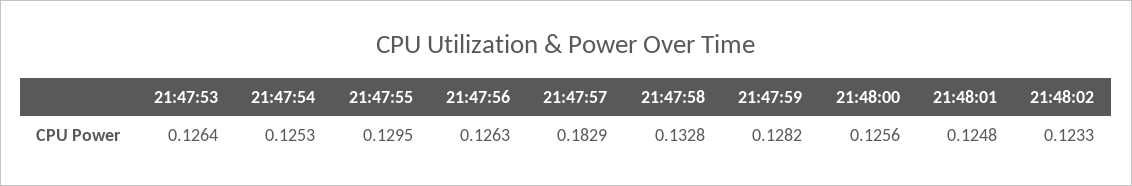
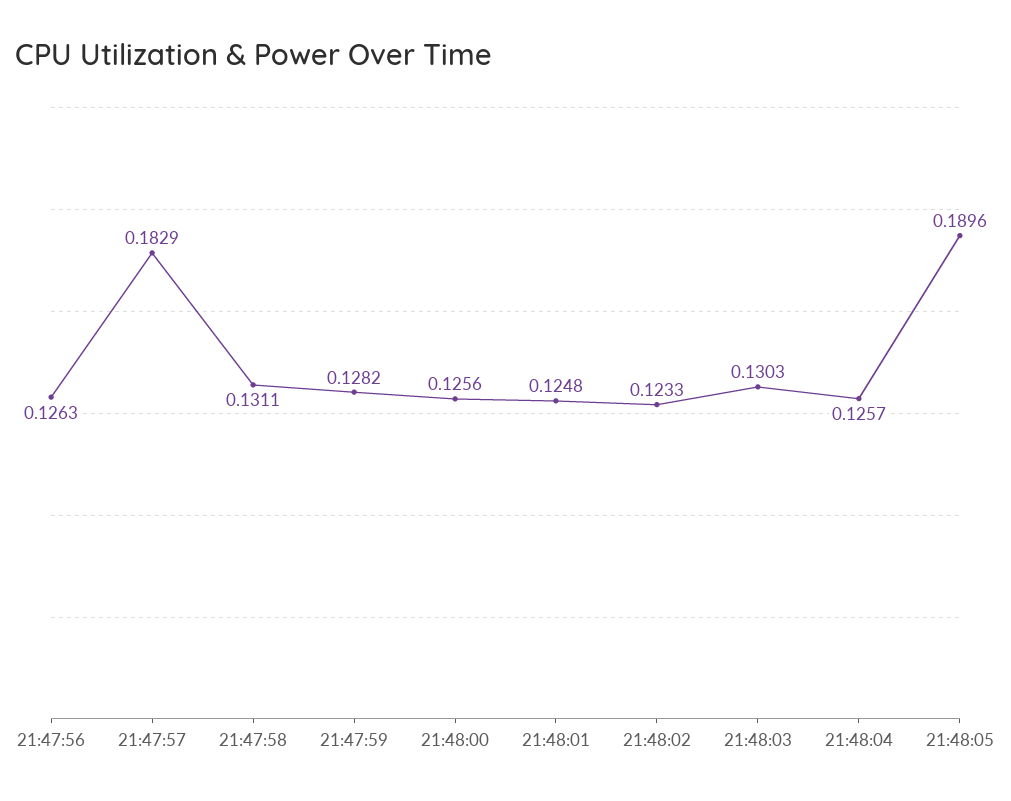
21:47:53: 0.1264 -> none
21:47:54: 0.1253 -> none
21:47:55: 0.1295 -> none
21:47:58: 0.1328 -> 0.1311
21:48:03: none -> 0.1303
21:48:04: none -> 0.1257
21:48:05: none -> 0.1896

